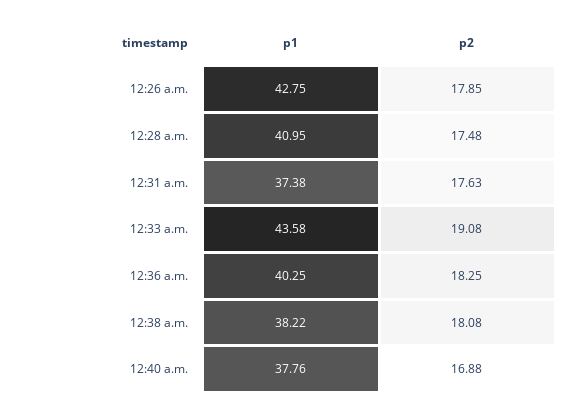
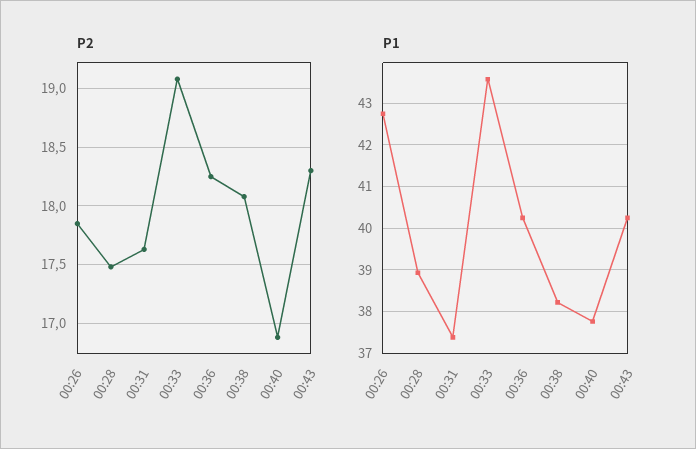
p1, 12:28 a.m.: 40.95 -> 39
p2, 00:43: none -> 18.3
p1, 00:43: none -> 40.2

